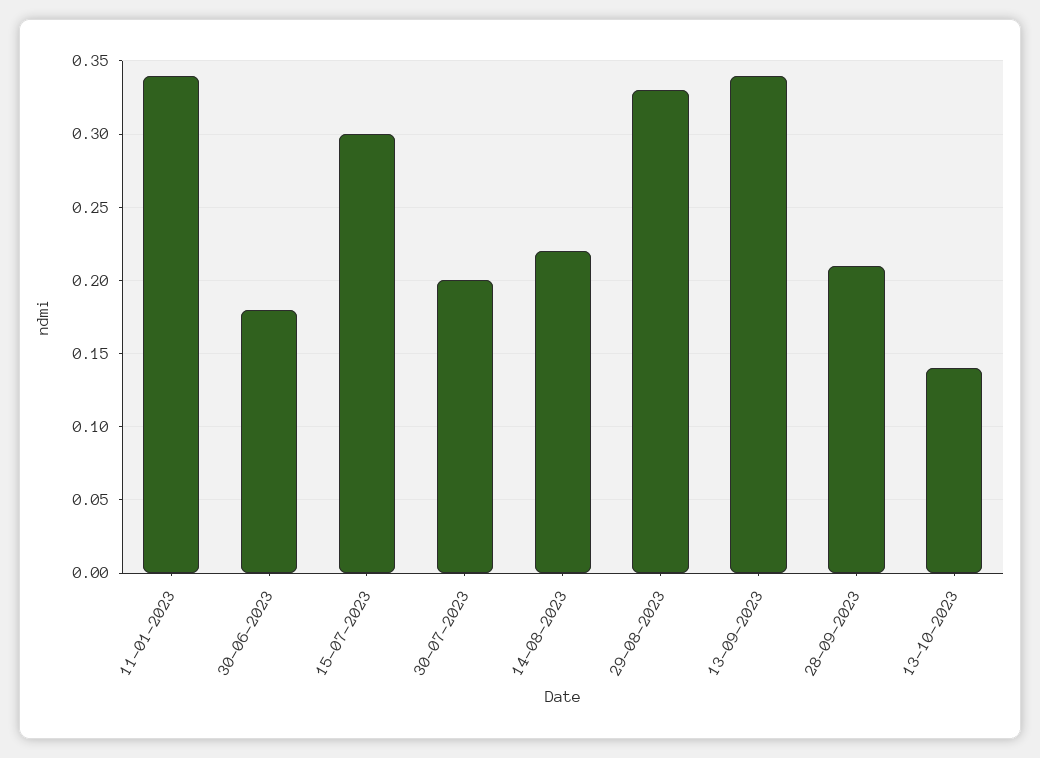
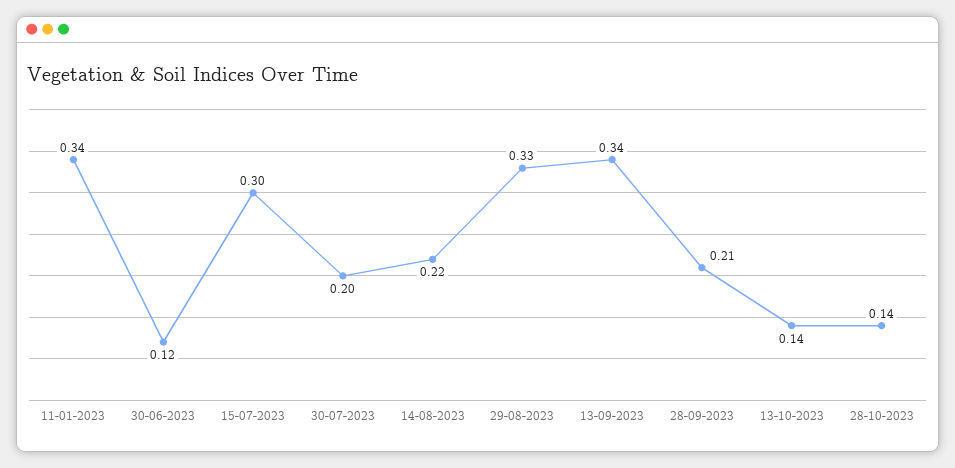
30-06-2023: 0.18 -> 0.12
28-10-2023: none -> 0.14

